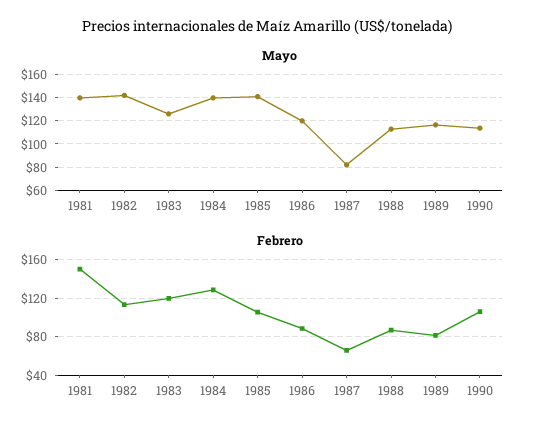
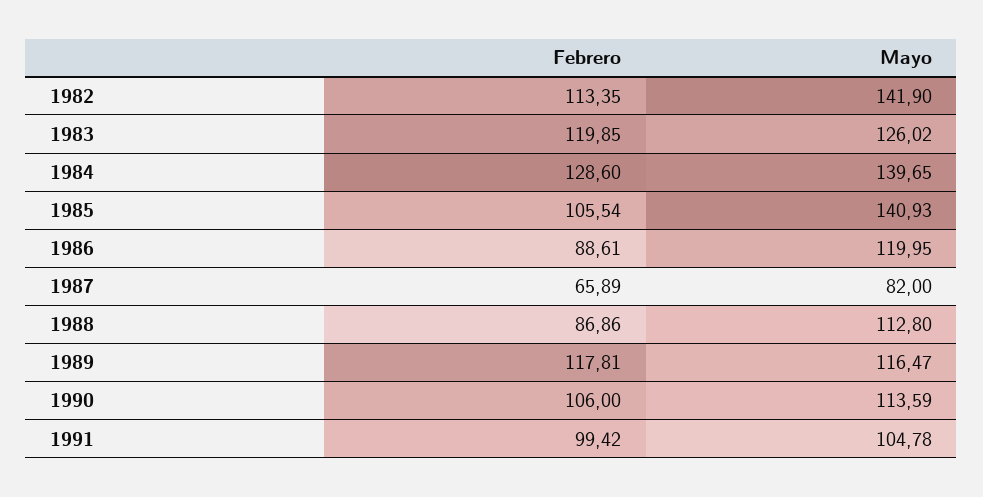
Mayo, 1981: 140 -> none
Febrero, 1981: 150 -> none
Febrero, 1989: 80 -> 117.81
Febrero, 1991: none -> 99.42
Mayo, 1991: none -> 104.78

